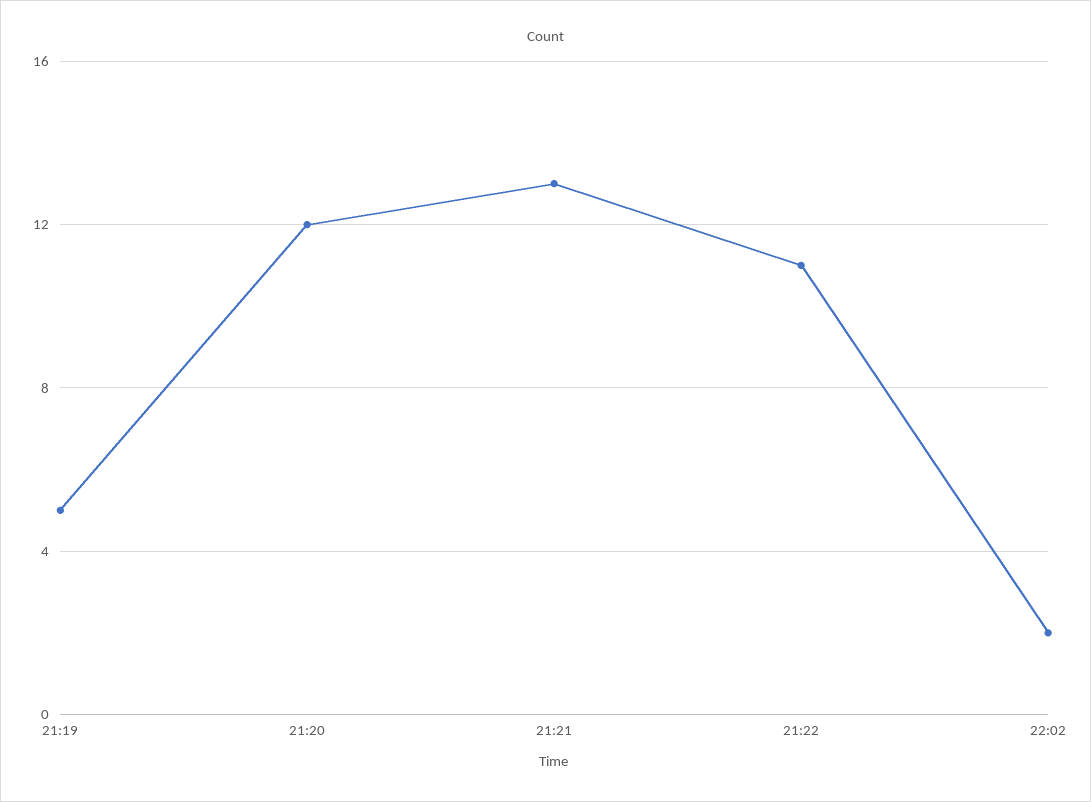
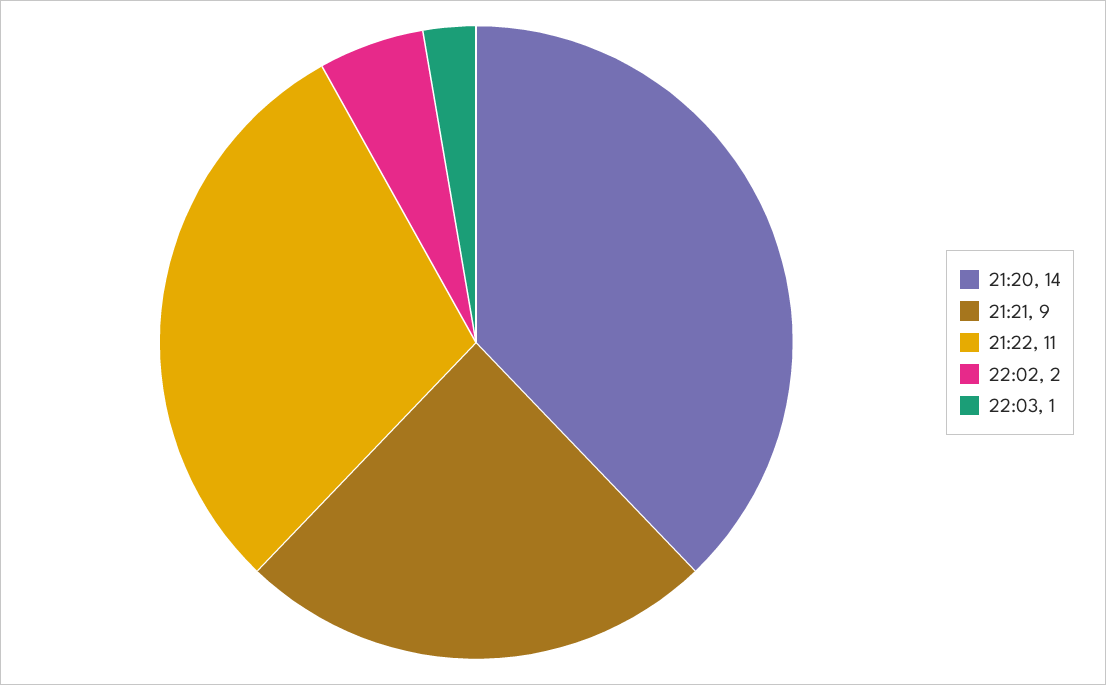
21:19: 5 -> none
21:20: 12 -> 14
21:21: 13 -> 9
22:03: none -> 1

